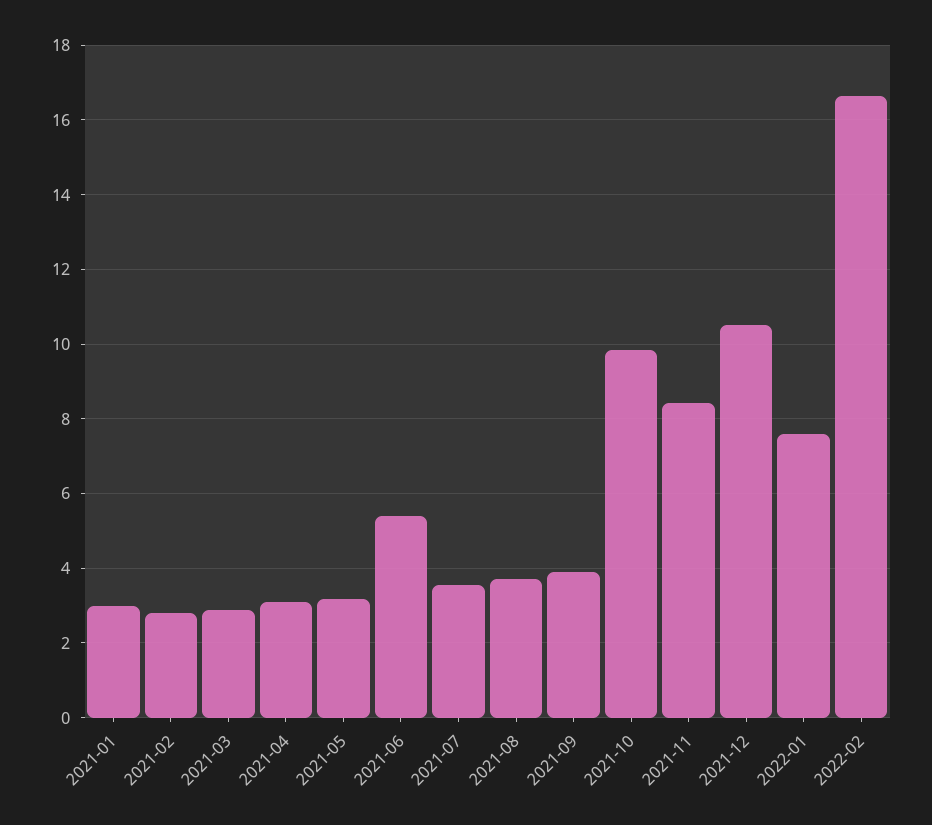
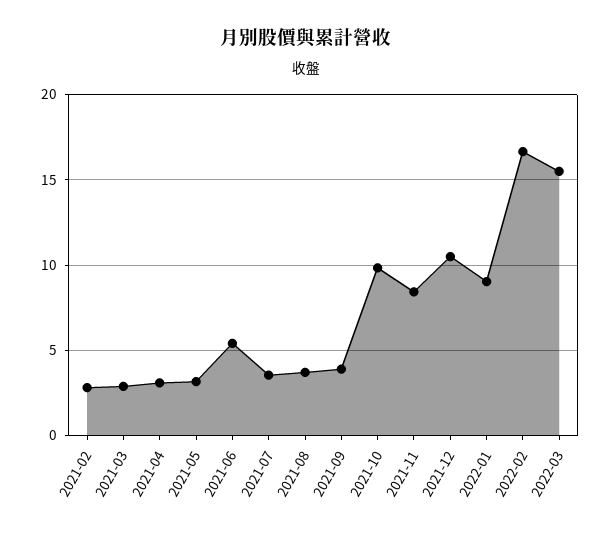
2021-01: 3 -> none
2022-01: 7.6 -> 9
2022-03: none -> 15.5

